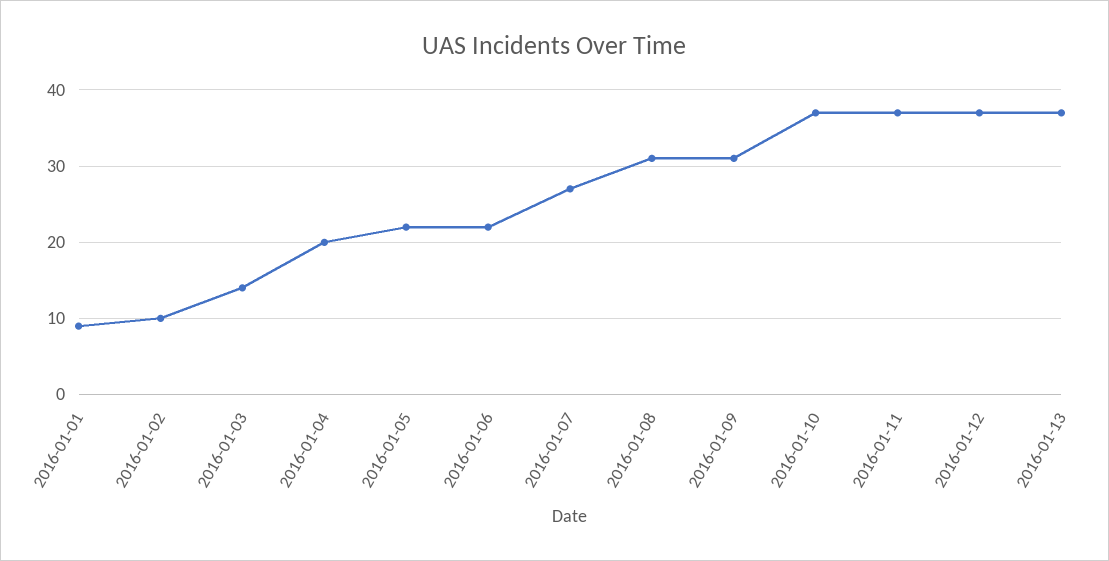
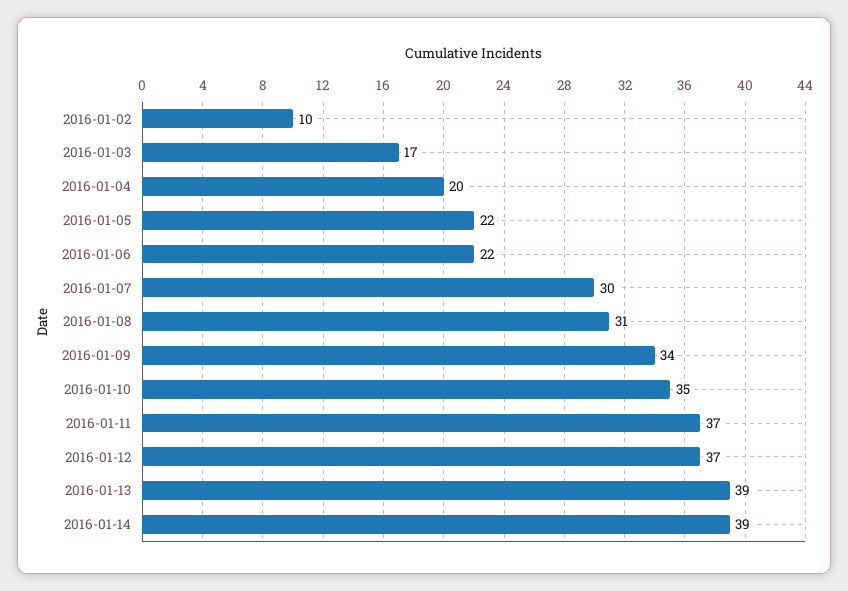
2016-01-01: 9 -> none
2016-01-03: 14 -> 17
2016-01-07: 27 -> 30
2016-01-09: 31 -> 34
2016-01-10: 37 -> 35
2016-01-13: 37 -> 39
2016-01-14: none -> 39

